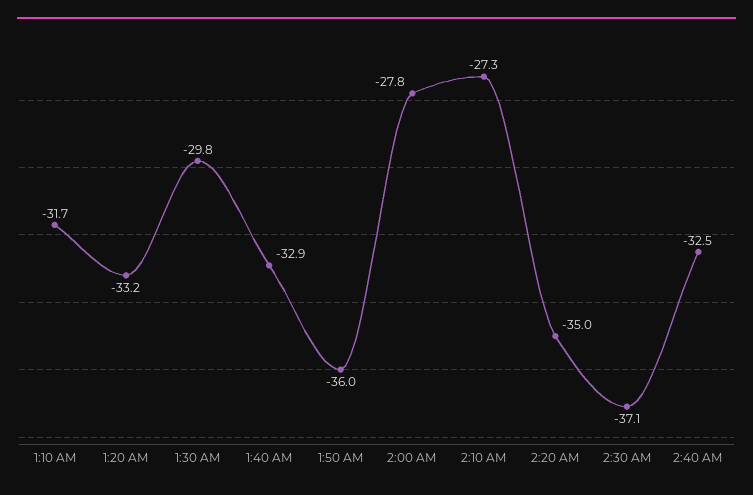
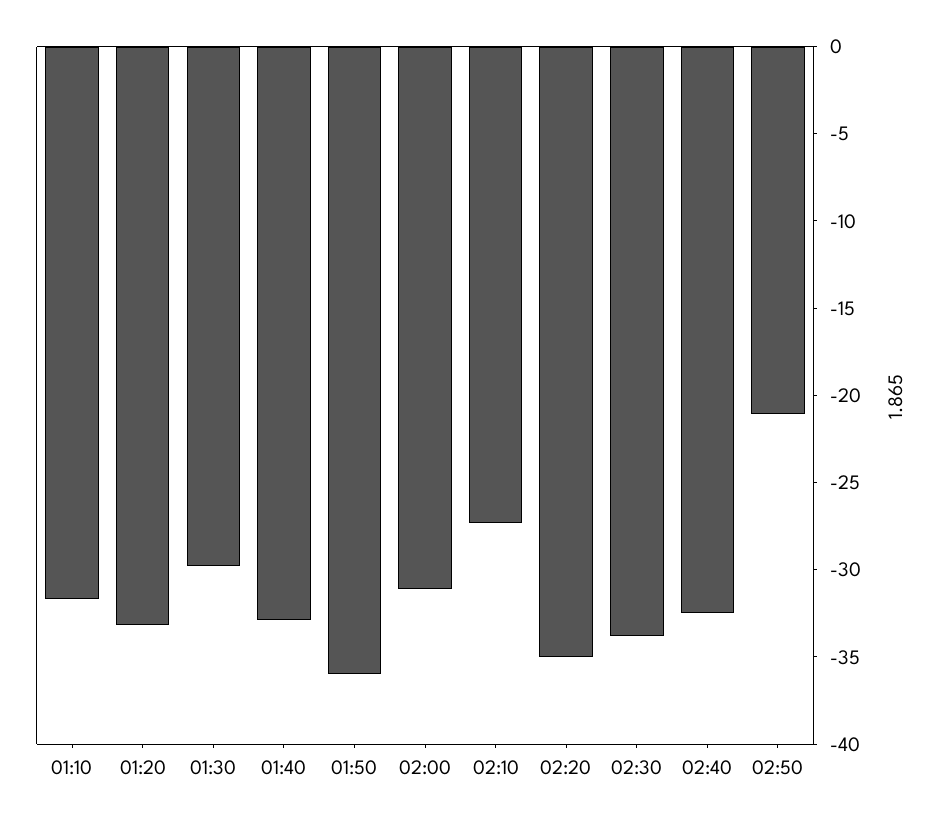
2:00 AM: -27.8 -> -31
2:30 AM: -37.1 -> -34
02:50: none -> -21

